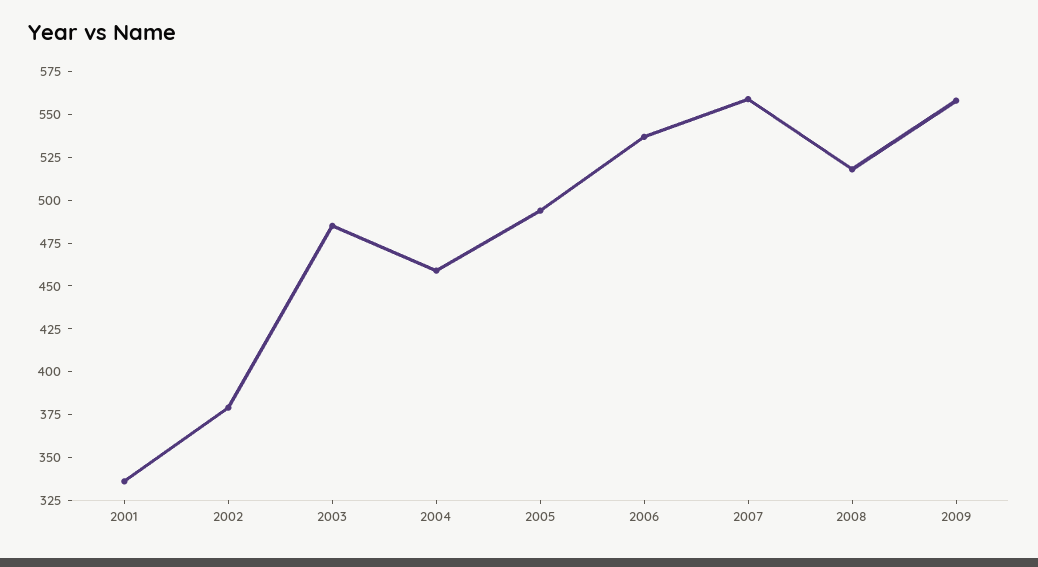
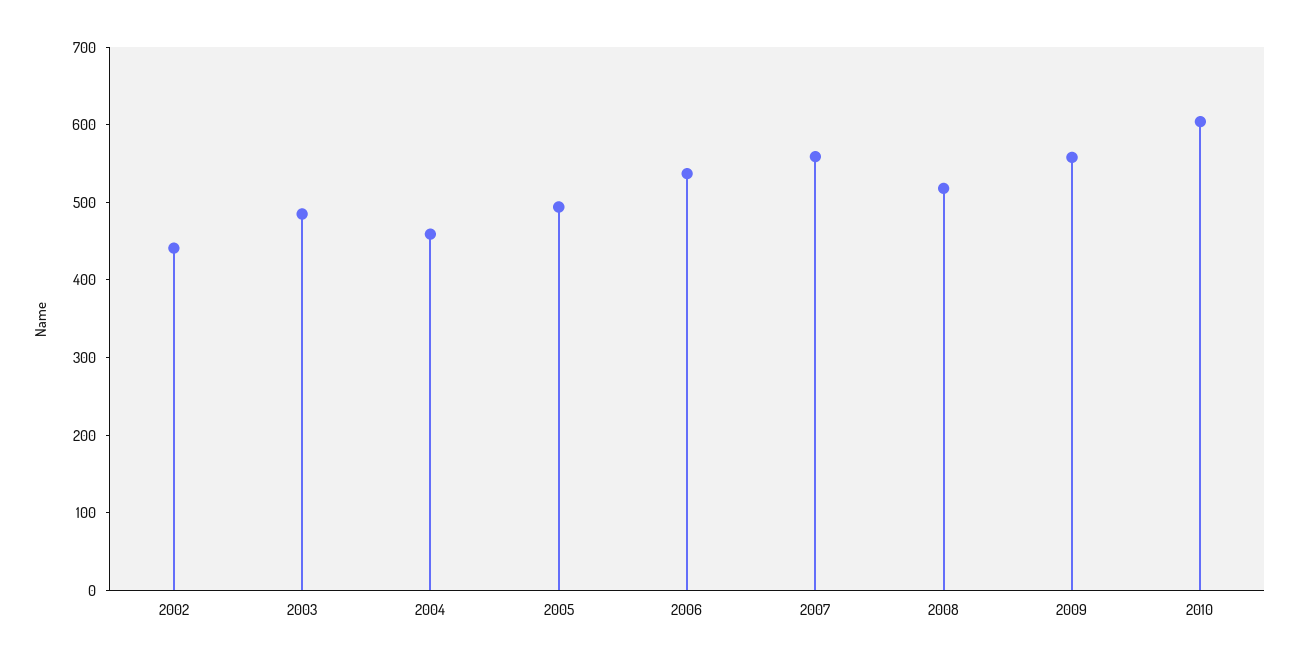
2001: 335 -> none
2002: 380 -> 440
2010: none -> 600

